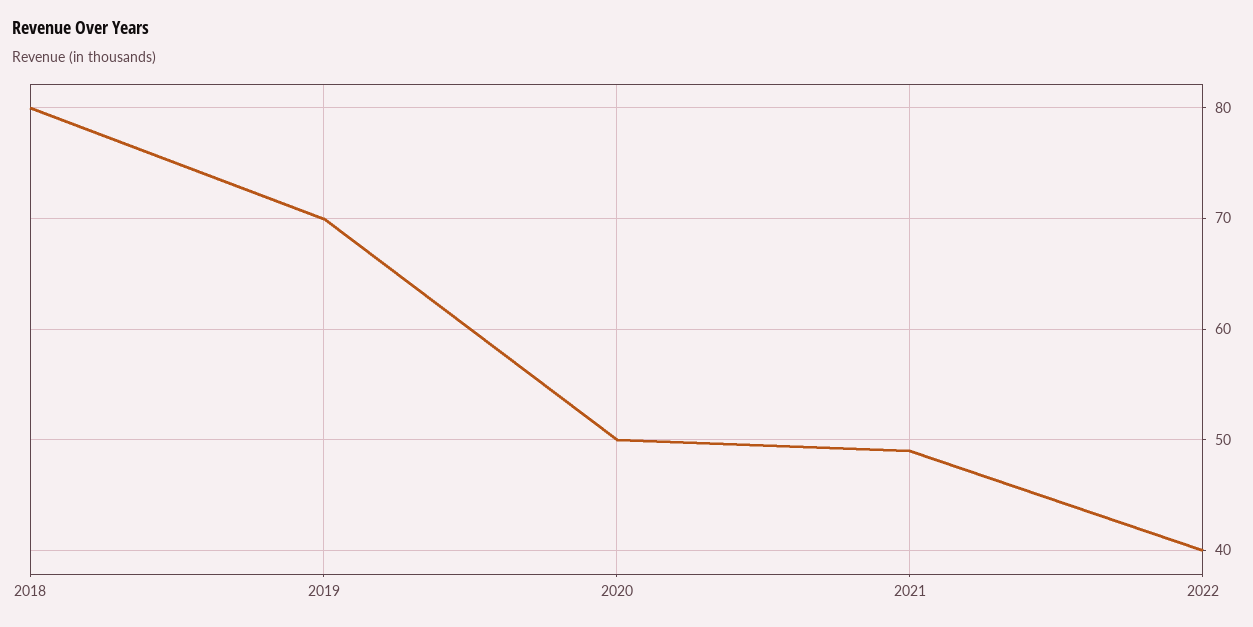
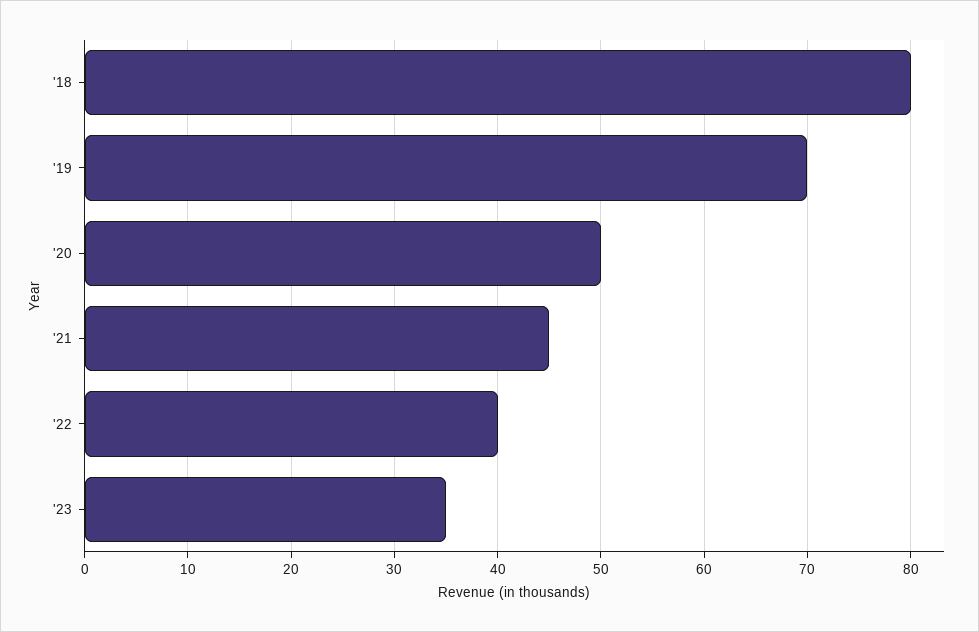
2021: 49 -> 45
'23: none -> 35

